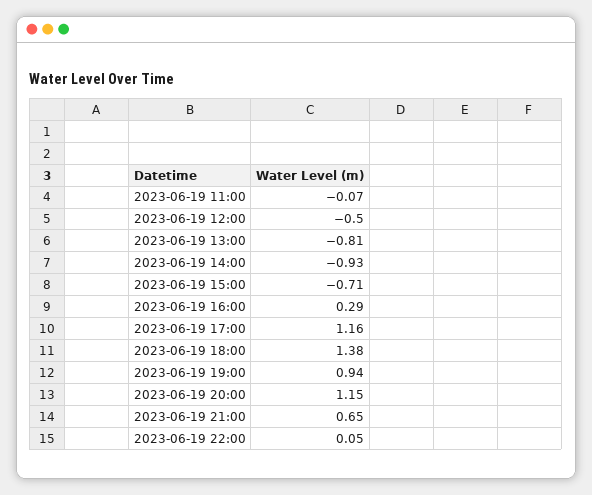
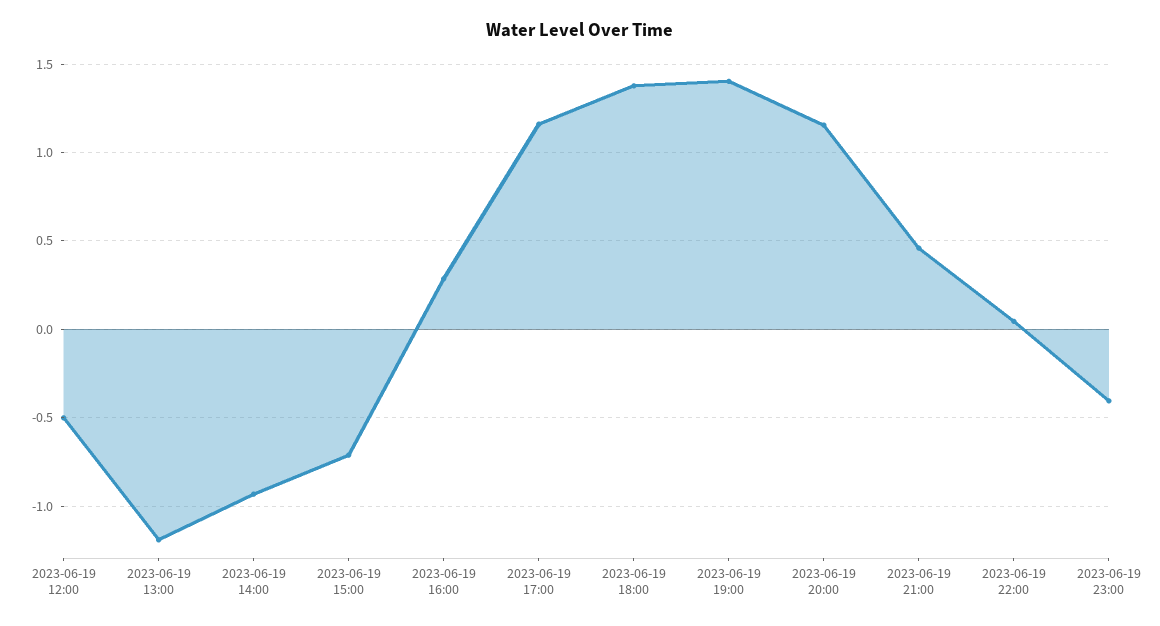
2023-06-19 11:00: -0.07 -> none
2023-06-19 13:00: -0.81 -> -1.2
2023-06-19 19:00: 0.94 -> 1.4
2023-06-19 21:00: 0.65 -> 0.45
2023-06-19 23:00: none -> -0.4

